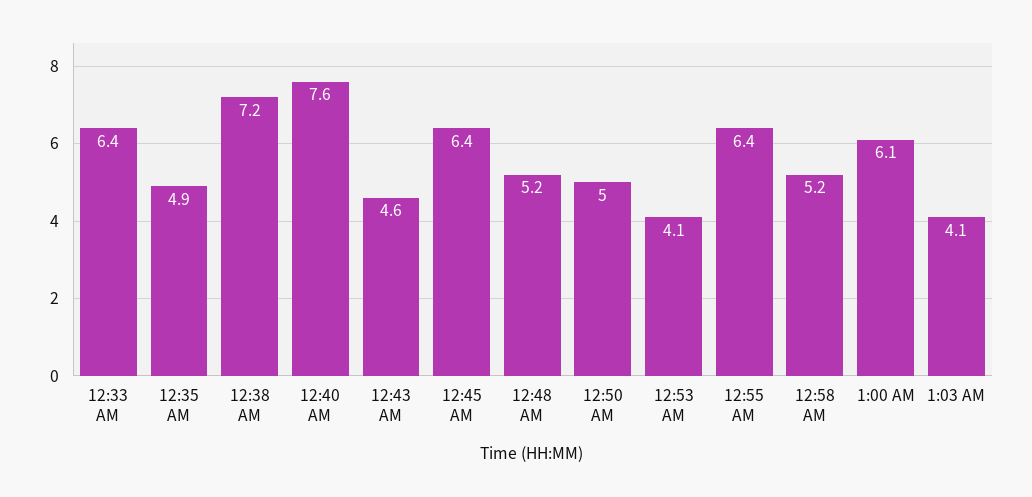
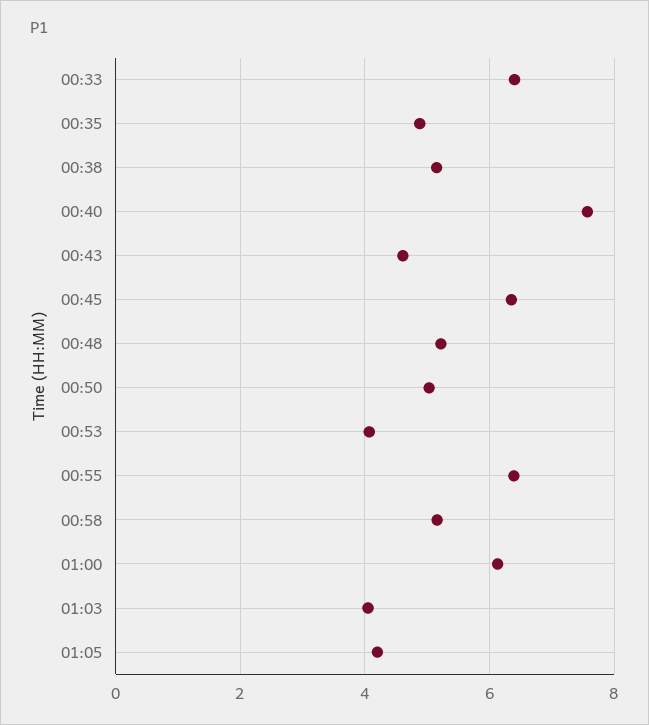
12:38 AM: 7.2 -> 5.2
01:05: none -> 4.2

